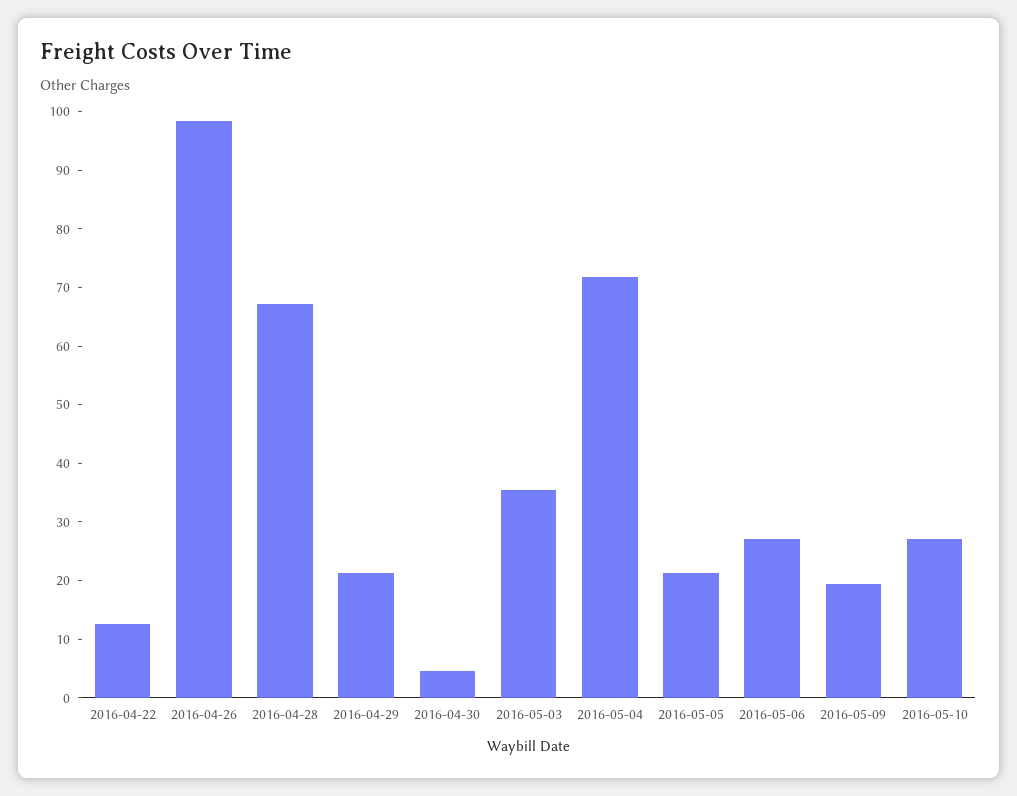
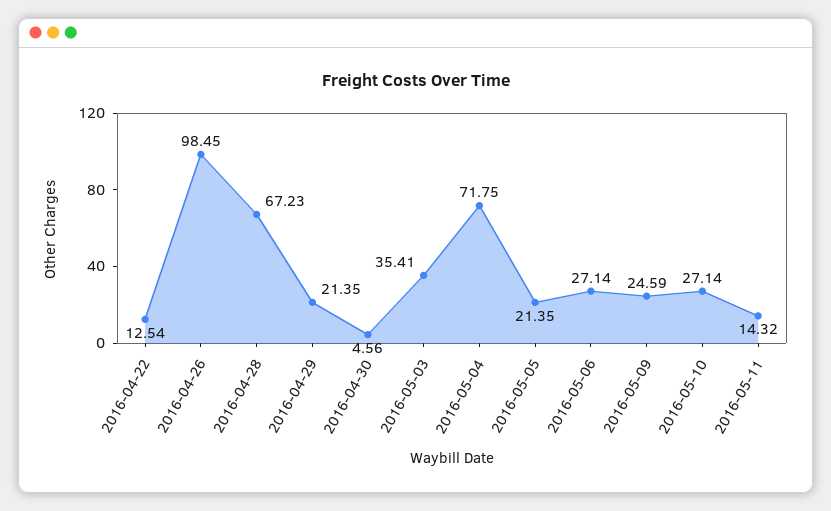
2016-05-09: 20 -> 24.59
2016-05-11: none -> 14.32

